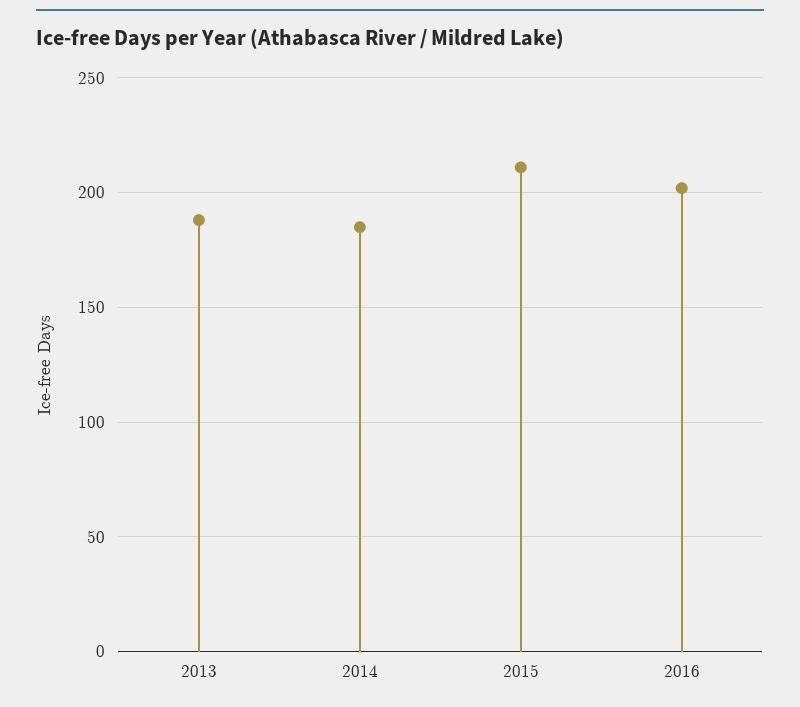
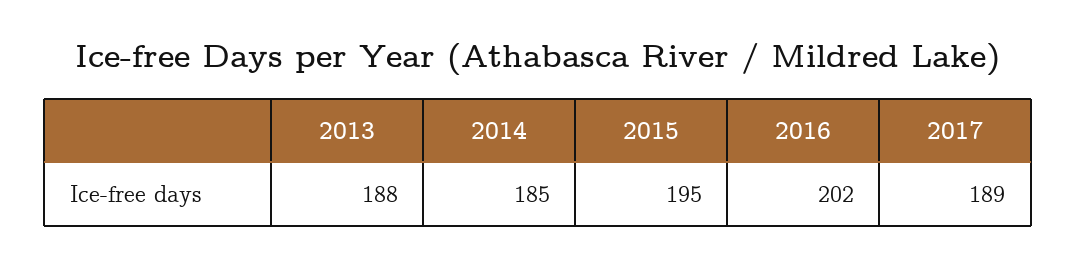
2015: 210 -> 195
2017: none -> 189

